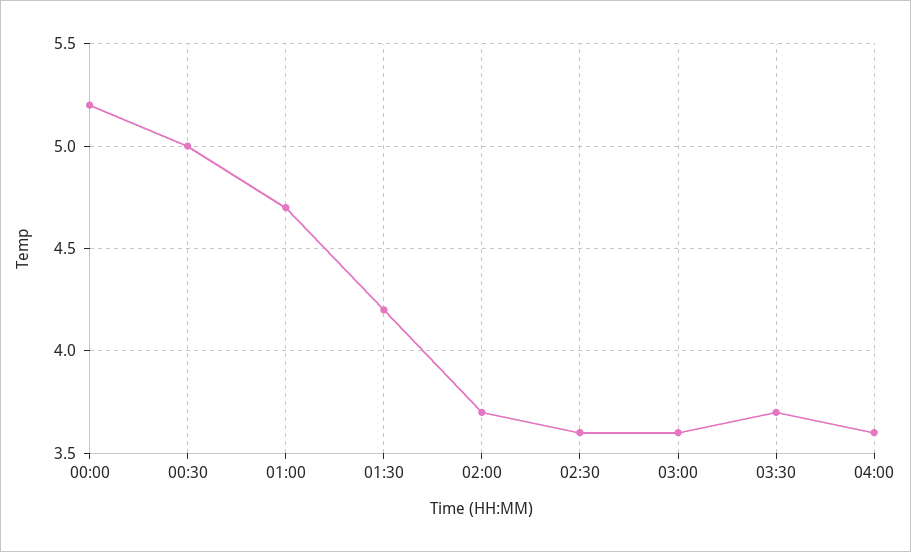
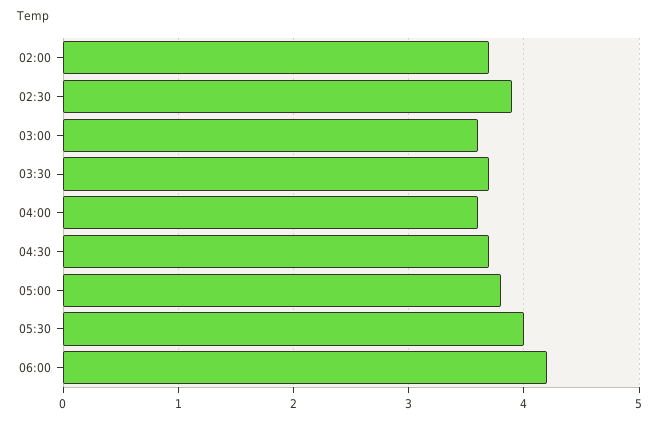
00:00: 5.2 -> none
00:30: 5 -> none
01:00: 4.7 -> none
01:30: 4.2 -> none
02:30: 3.6 -> 3.9
04:30: none -> 3.7
05:00: none -> 3.8
05:30: none -> 4
06:00: none -> 4.2

